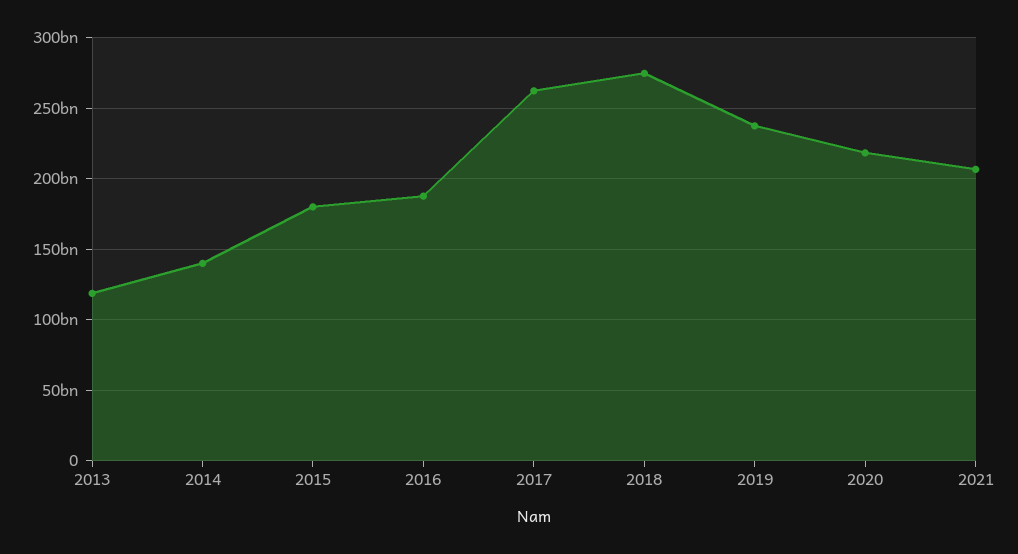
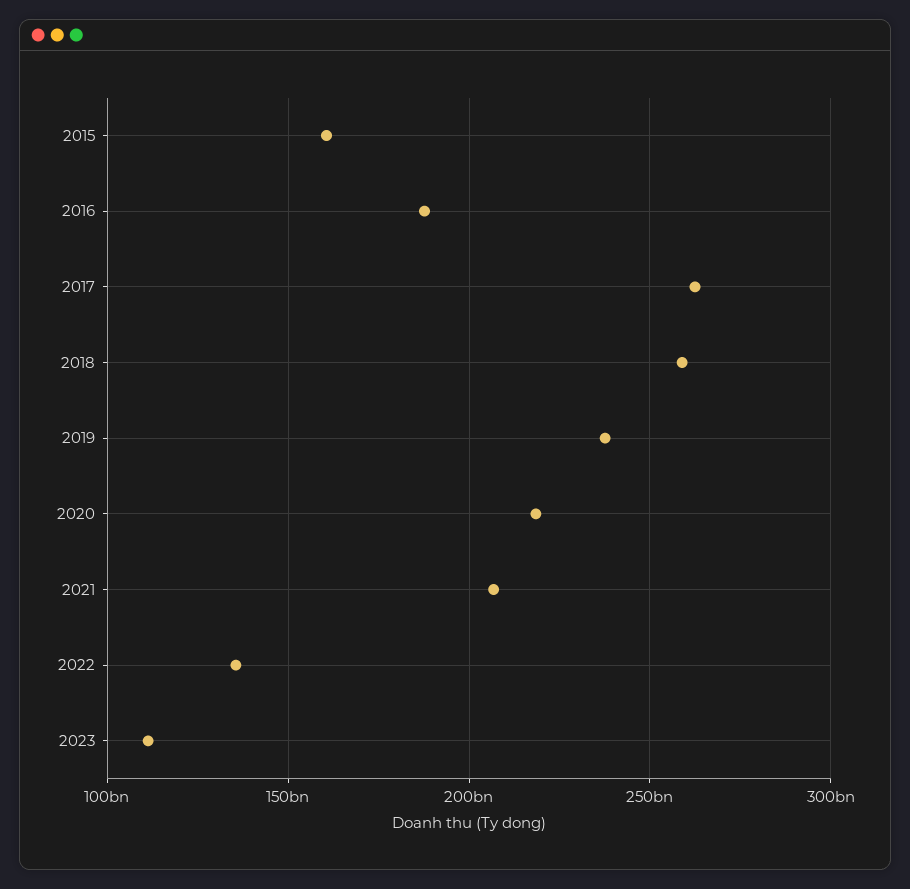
2013: 120000000000 -> none
2014: 140000000000 -> none
2015: 180000000000 -> 160000000000
2018: 275000000000 -> 260000000000
2022: none -> 135000000000
2023: none -> 110000000000

